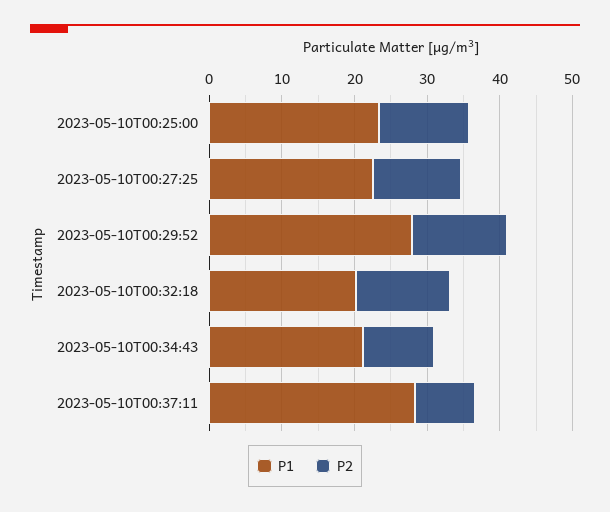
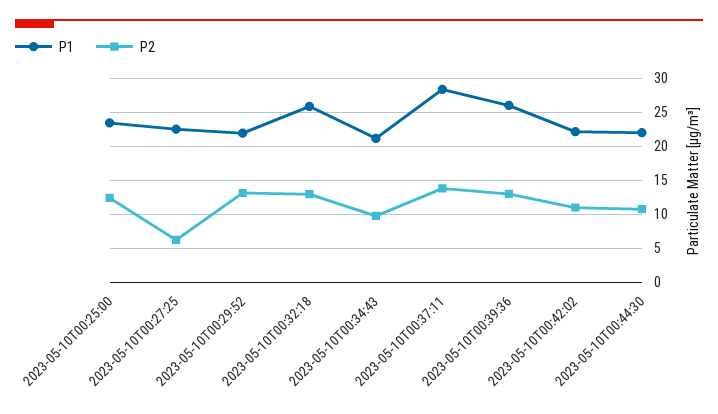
P2, 2023-05-10T00:27:25: 12 -> 6
P1, 2023-05-10T00:29:52: 28 -> 22
P1, 2023-05-10T00:32:18: 20 -> 26
P2, 2023-05-10T00:37:11: 8 -> 14
P1, 2023-05-10T00:39:36: none -> 26
P2, 2023-05-10T00:39:36: none -> 13
P1, 2023-05-10T00:42:02: none -> 22
P2, 2023-05-10T00:42:02: none -> 11
P1, 2023-05-10T00:44:30: none -> 22
P2, 2023-05-10T00:44:30: none -> 11

